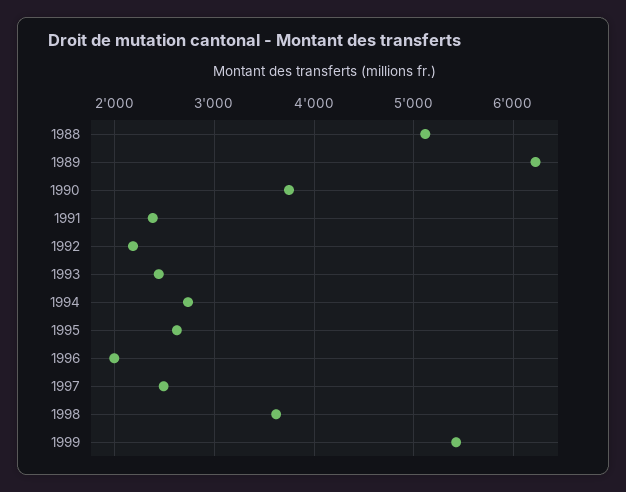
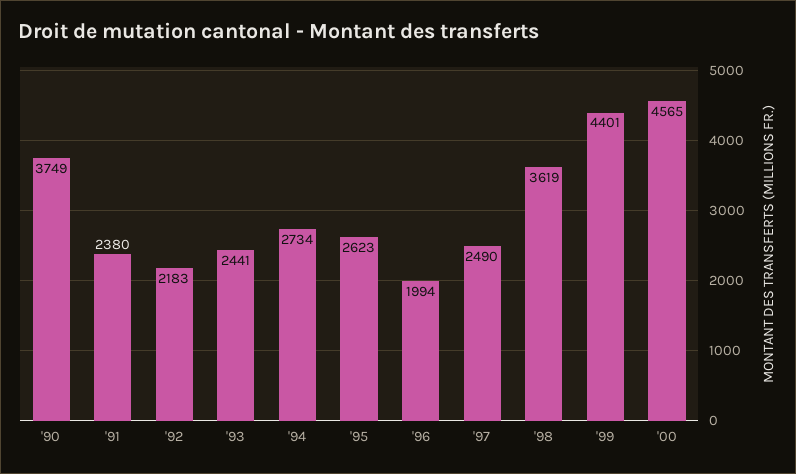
1988: 5100 -> none
1989: 6200 -> none
1999: 5400 -> 4401
'00: none -> 4565

